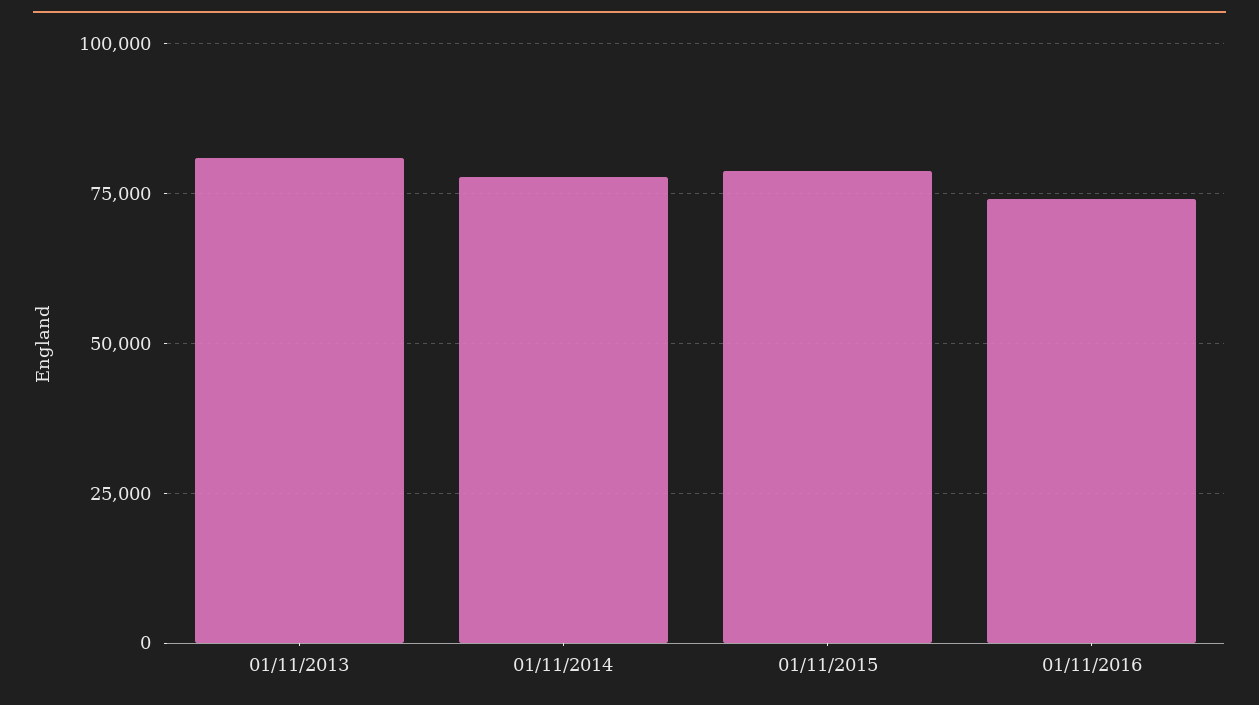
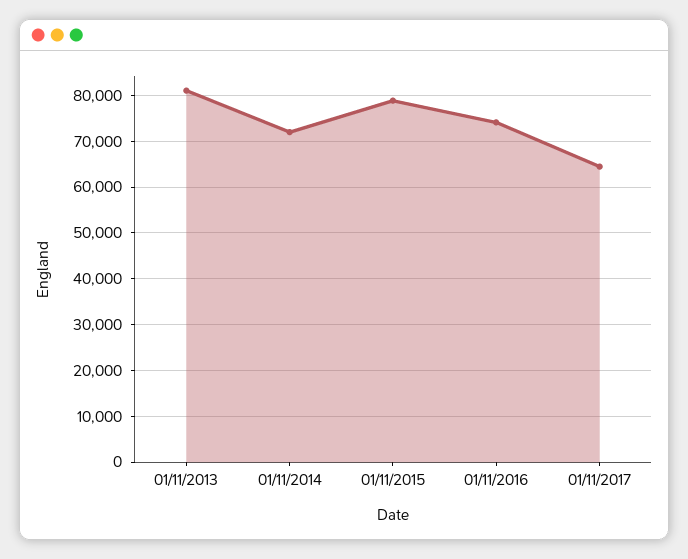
01/11/2014: 77500 -> 72000
01/11/2017: none -> 64000

